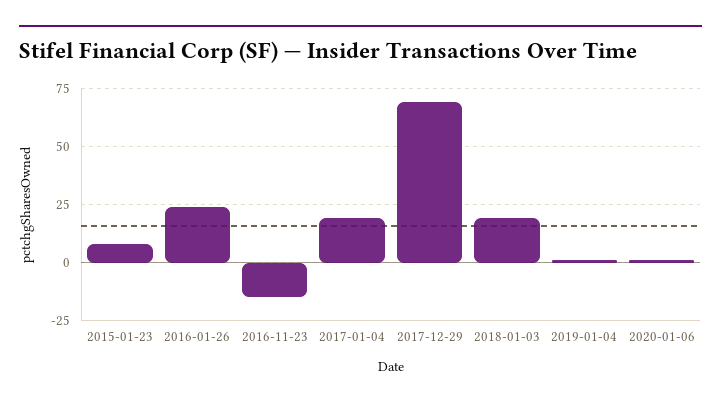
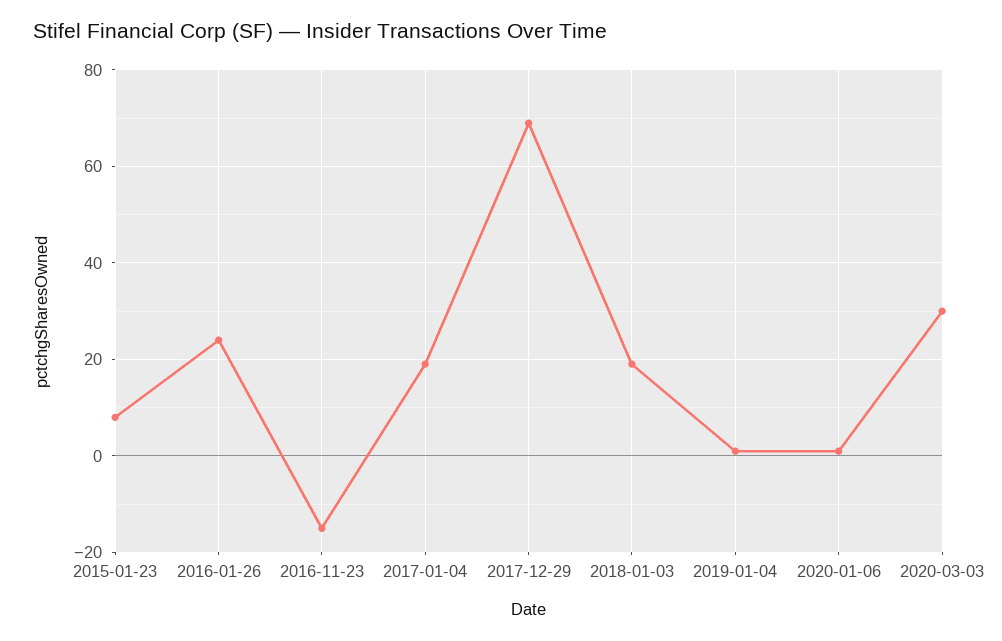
2020-03-03: none -> 30

